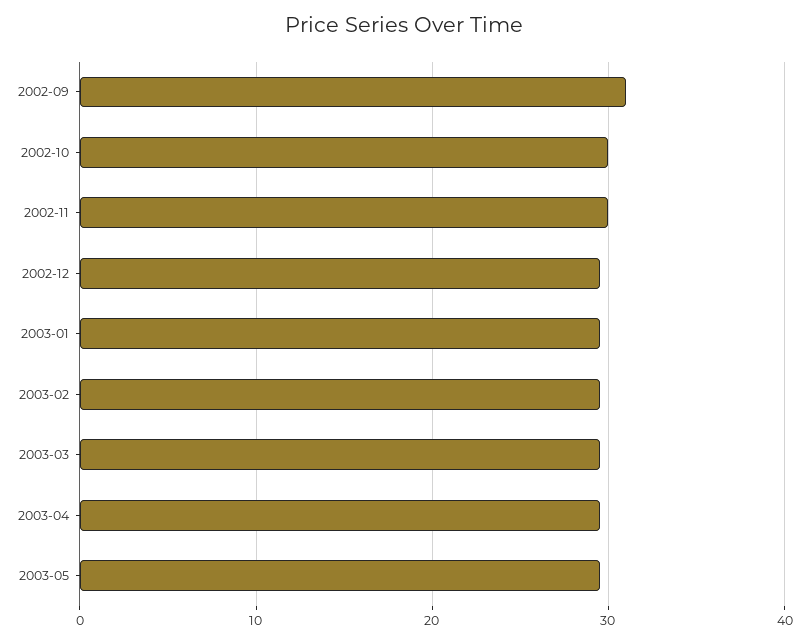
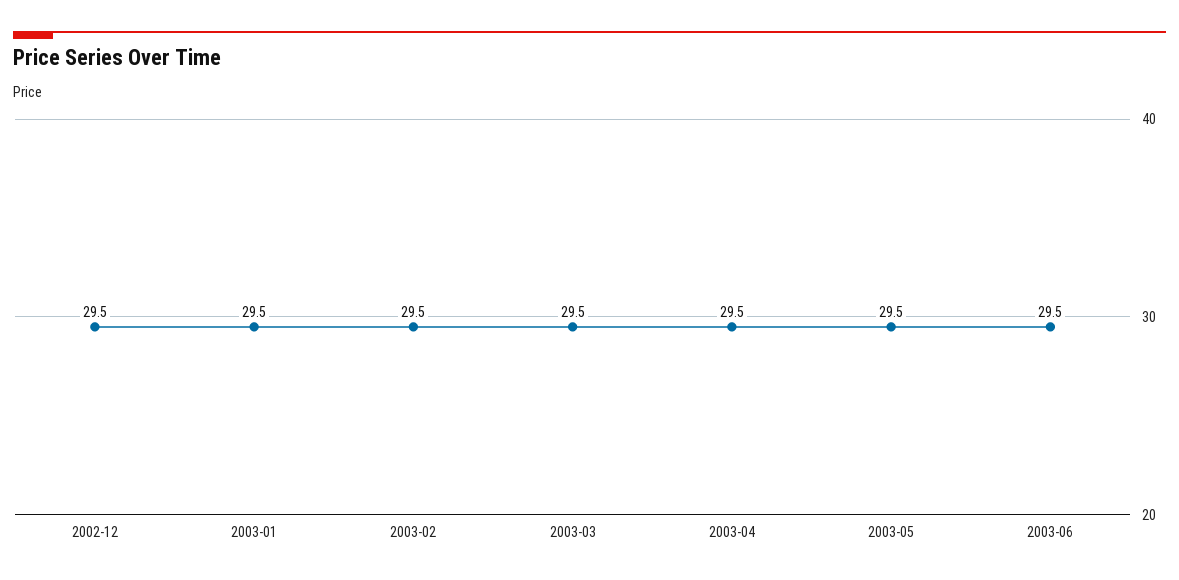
2002-09: 31 -> none
2002-10: 30 -> none
2002-11: 30 -> none
2003-06: none -> 29.5

